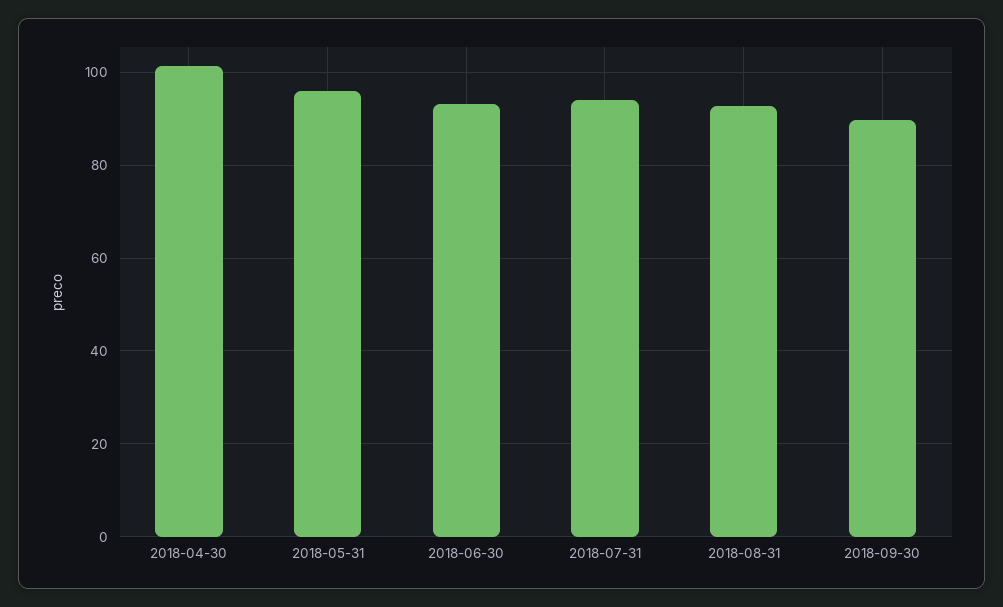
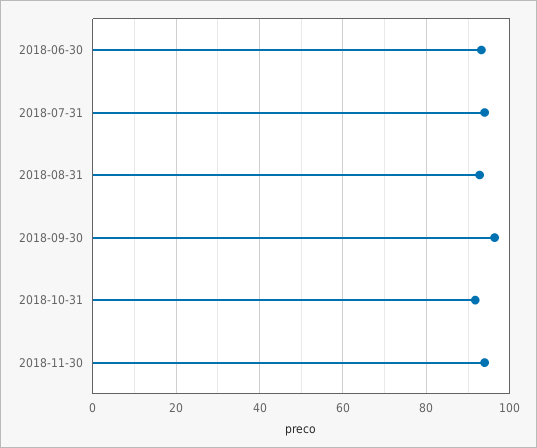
2018-04-30: 102 -> none
2018-05-31: 96 -> none
2018-09-30: 90 -> 96
2018-10-31: none -> 92
2018-11-30: none -> 94

